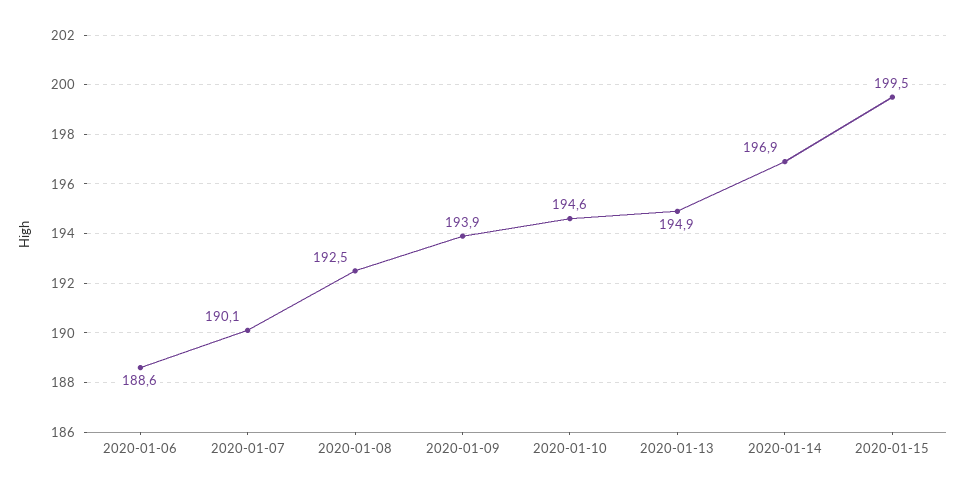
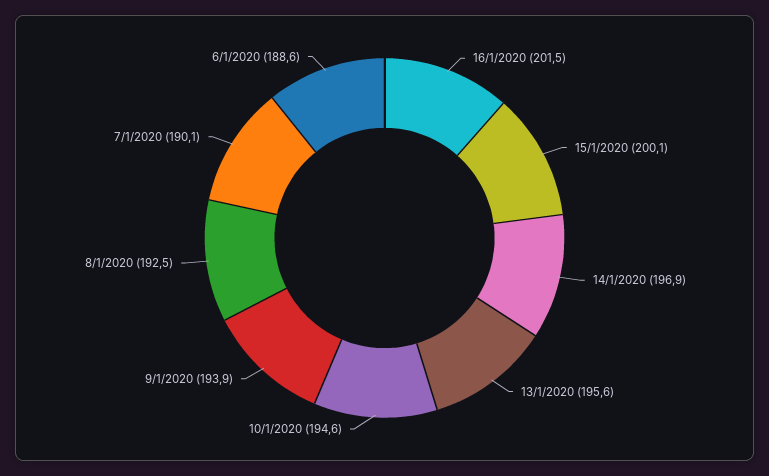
2020-01-13: 194.9 -> 195.6
2020-01-15: 199.5 -> 200.1
16/1/2020: none -> 201.5

